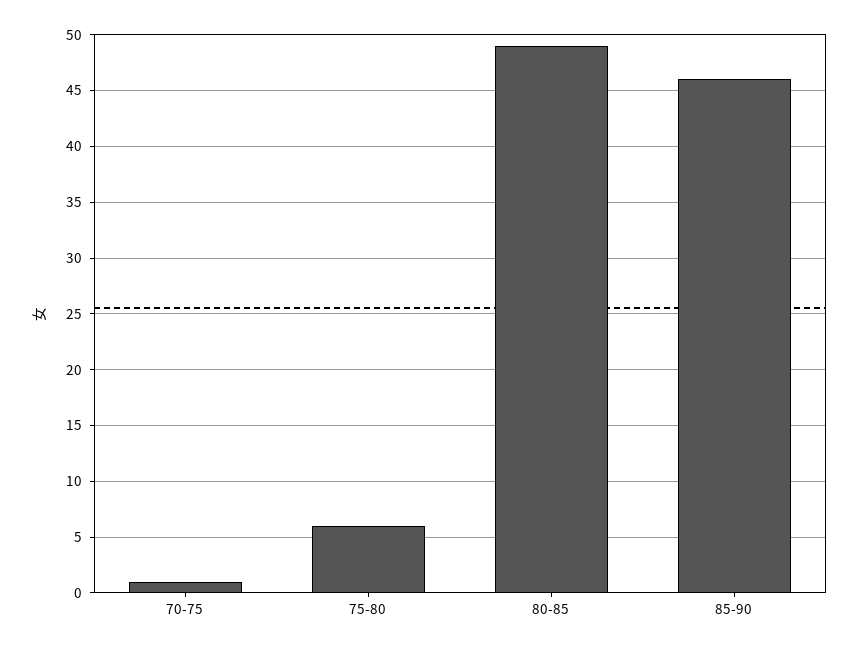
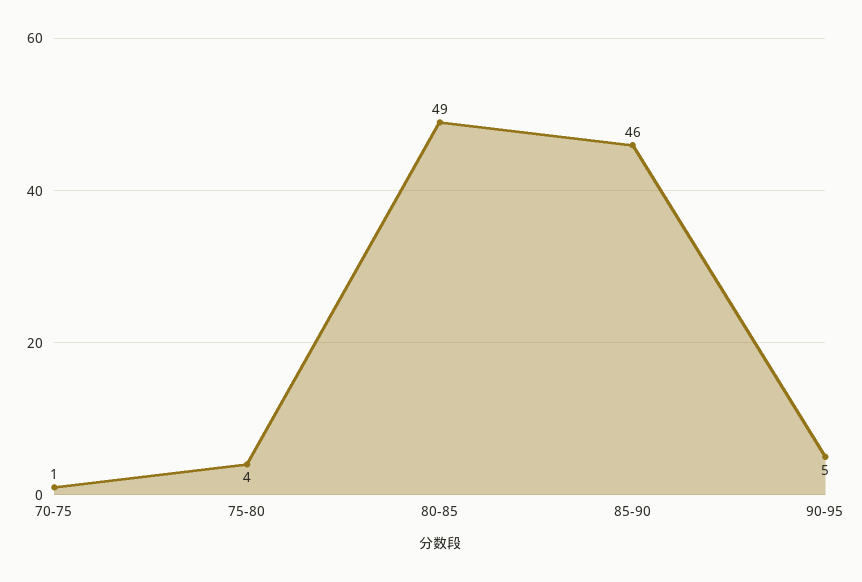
75-80: 6 -> 4
90-95: none -> 5

